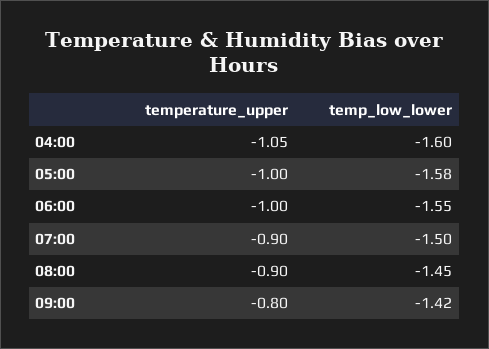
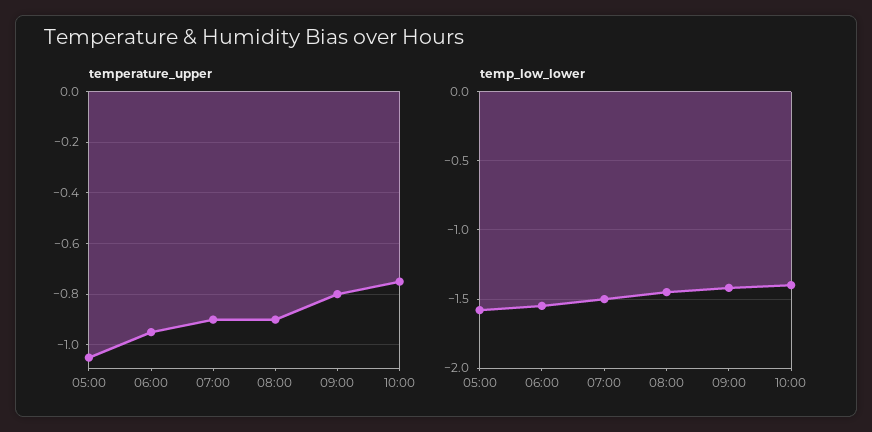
temperature_upper, 04:00: -1.05 -> none
temp_low_lower, 04:00: -1.6 -> none
temperature_upper, 05:00: -1 -> -1.05
temperature_upper, 06:00: -1 -> -0.95
temperature_upper, 10:00: none -> -0.75
temp_low_lower, 10:00: none -> -1.4

